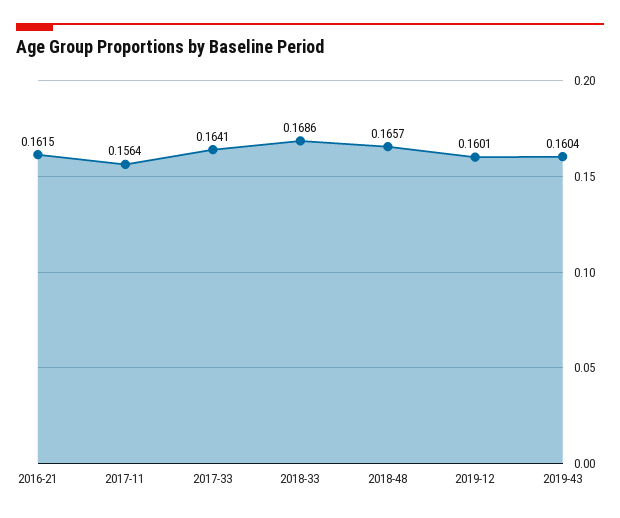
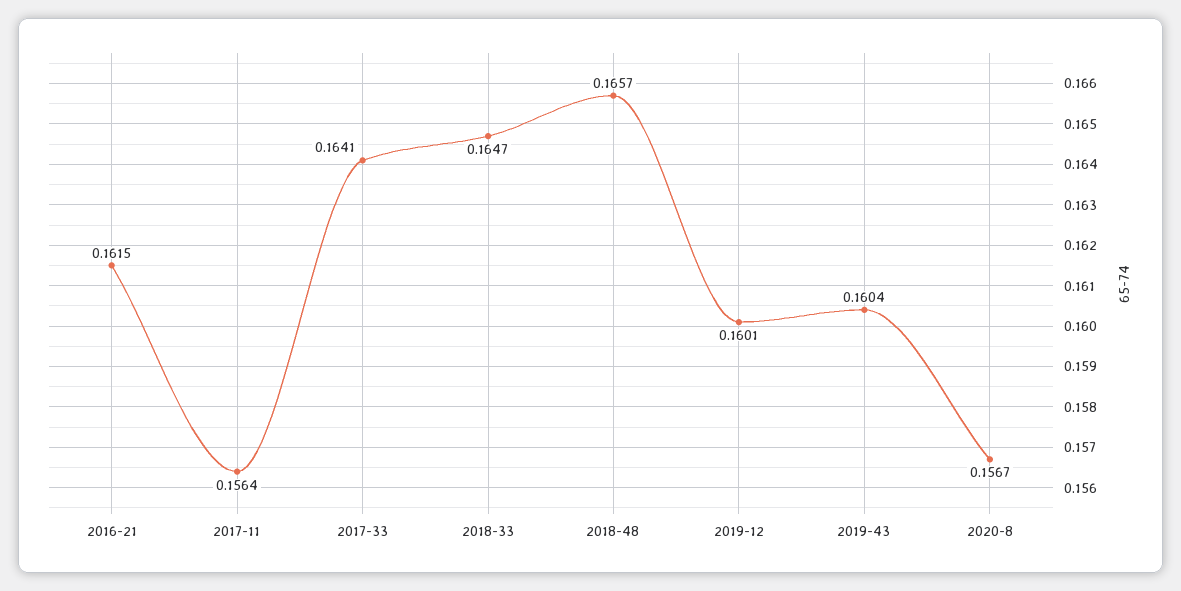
2018-33: 0.1686 -> 0.1647
2020-8: none -> 0.1567

